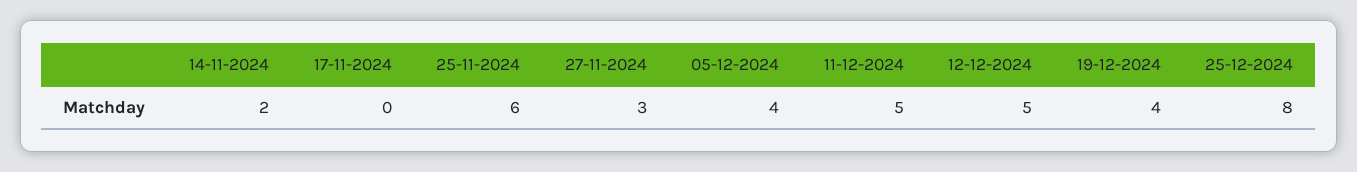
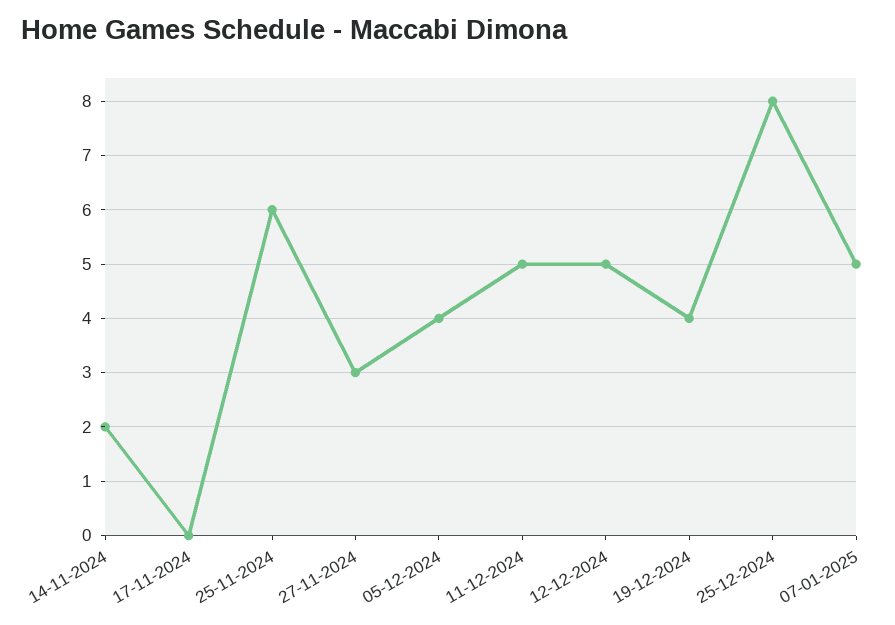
07-01-2025: none -> 5

